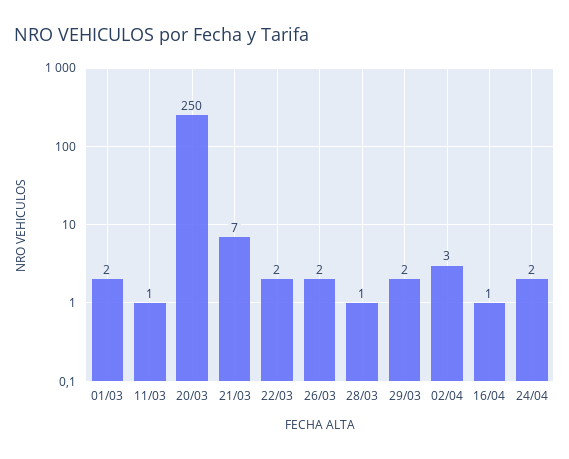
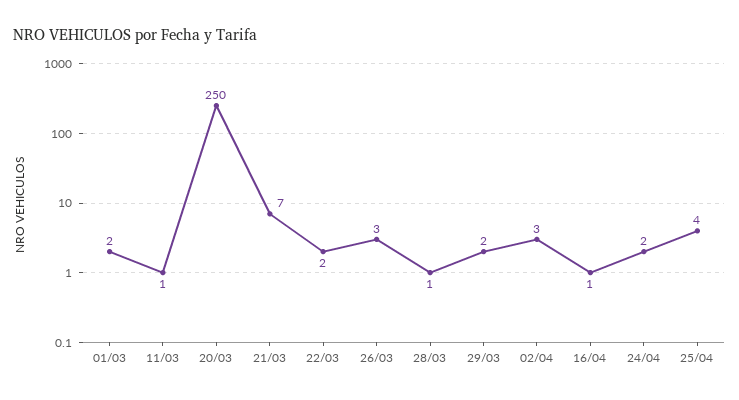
26/03: 2 -> 3
25/04: none -> 4

